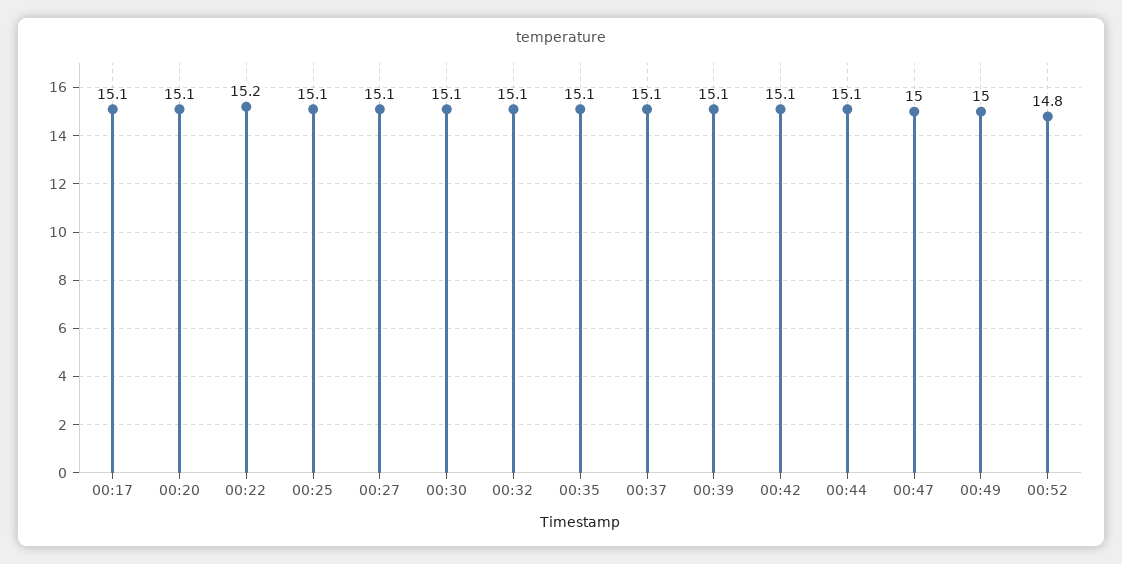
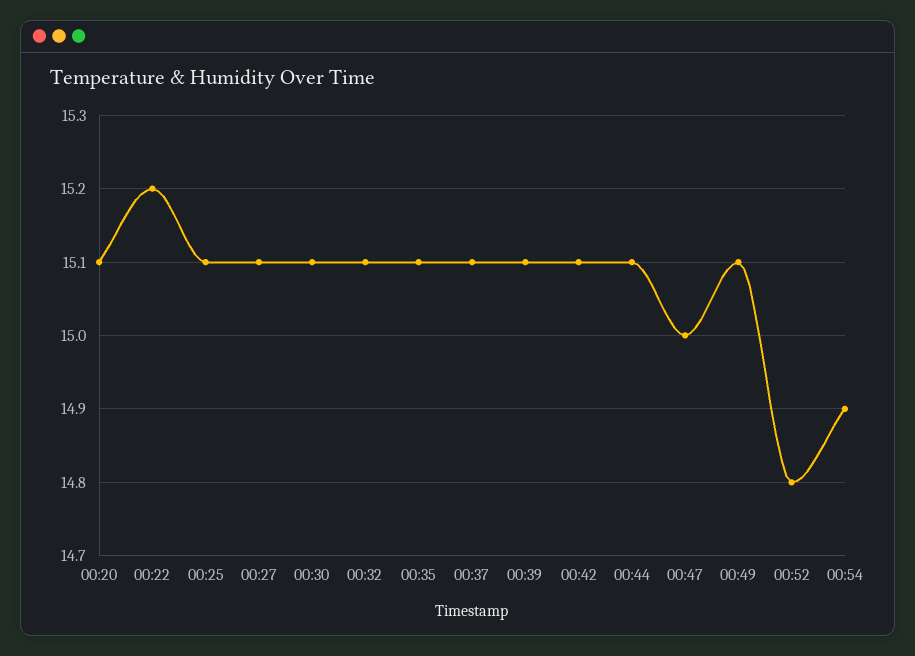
00:17: 15.1 -> none
00:49: 15 -> 15.1
00:54: none -> 14.9

